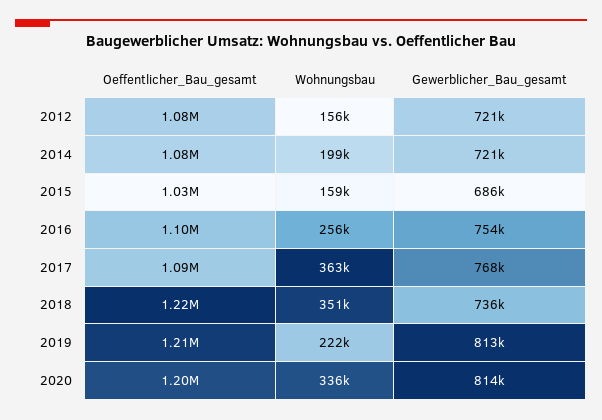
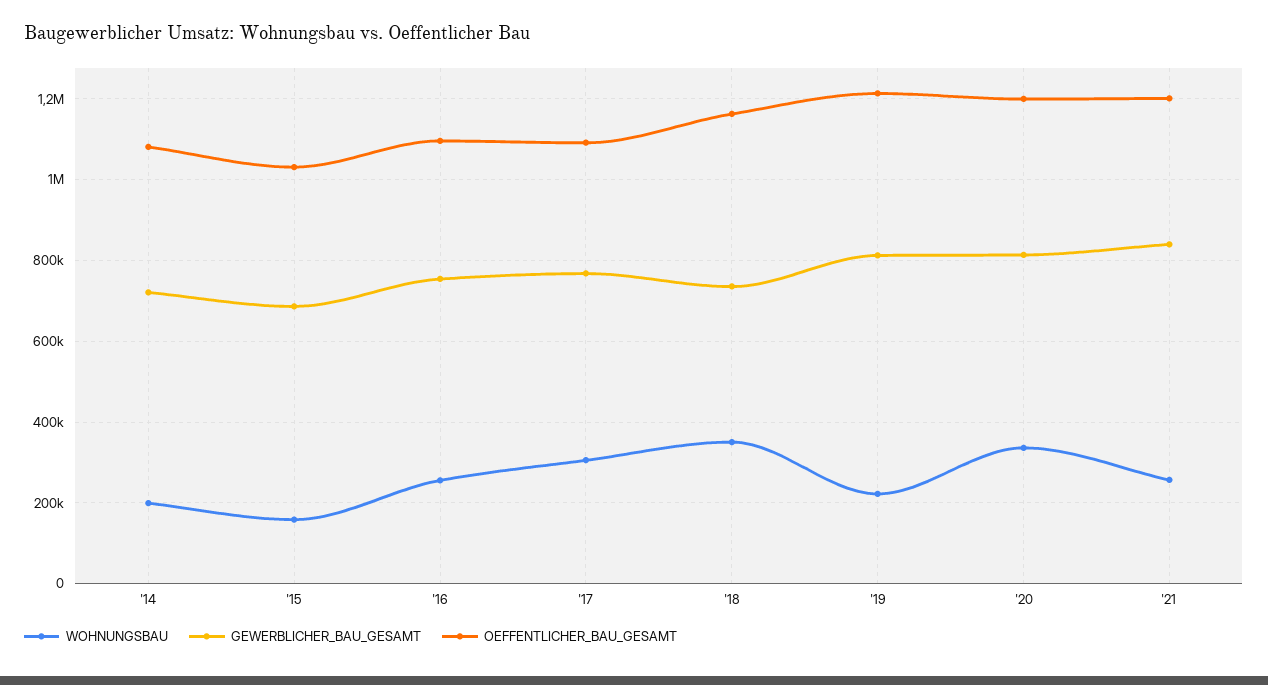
Oeffentlicher_Bau_gesamt, 2012: 1080000 -> none
Wohnungsbau, 2012: 156000 -> none
Gewerblicher_Bau_gesamt, 2012: 721000 -> none
Wohnungsbau, 2017: 363000 -> 300000
Oeffentlicher_Bau_gesamt, 2018: 1220000 -> 1160000
Wohnungsbau, '21: none -> 260000
Gewerblicher_Bau_gesamt, '21: none -> 840000
Oeffentlicher_Bau_gesamt, '21: none -> 1200000

